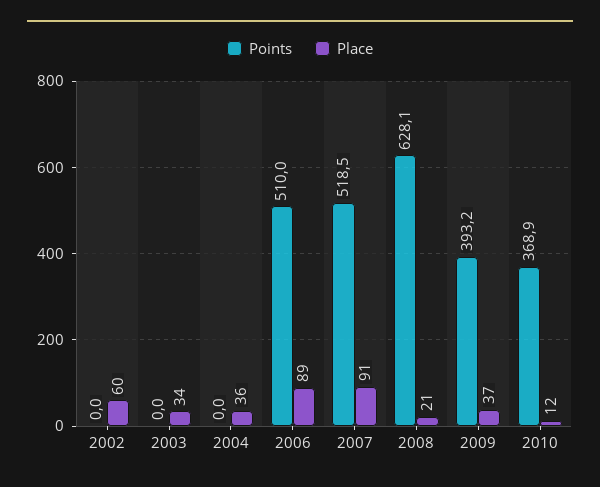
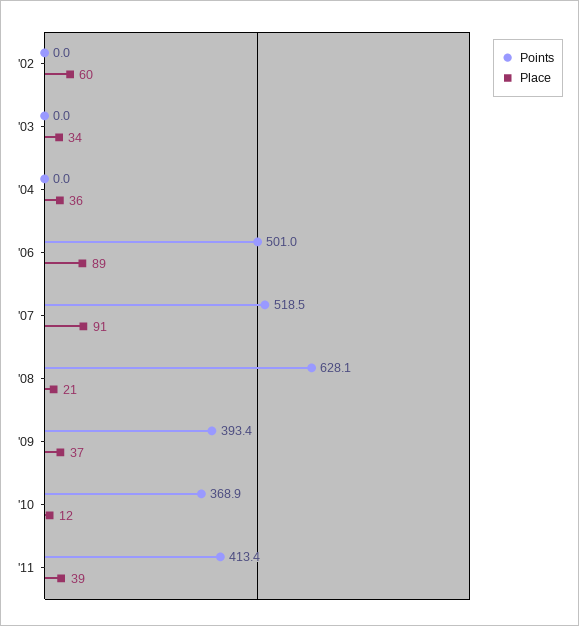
Points, 2006: 510 -> 501
Points, 2009: 393.2 -> 393.4
Points, '11: none -> 413.4
Place, '11: none -> 39

